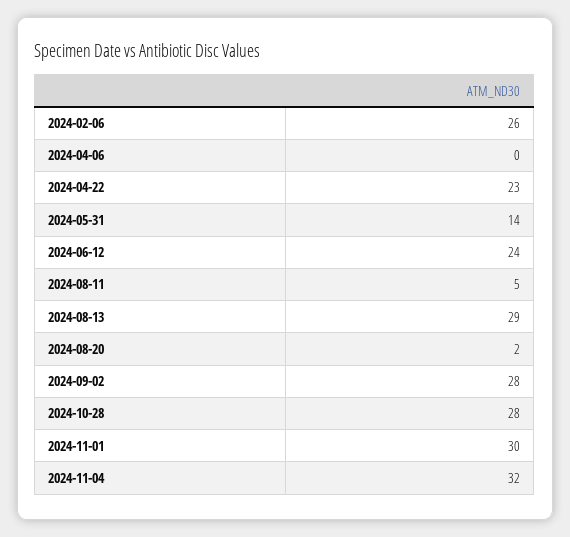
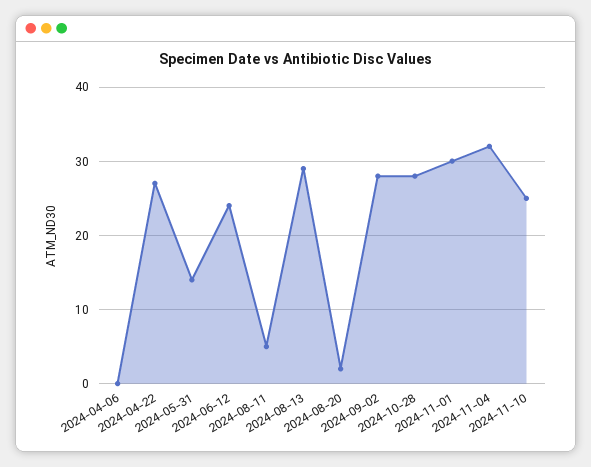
2024-02-06: 26 -> none
2024-04-22: 23 -> 27
2024-11-10: none -> 25

